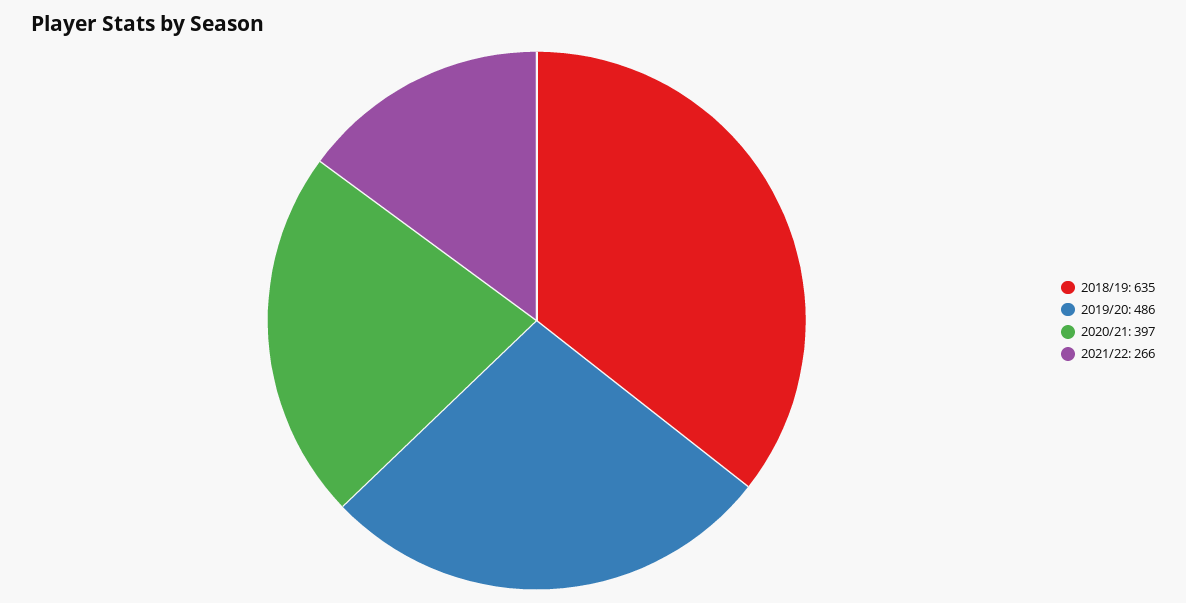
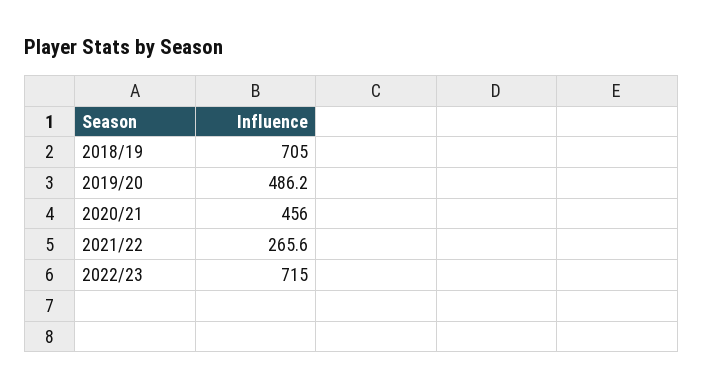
2018/19: 635 -> 705
2020/21: 397 -> 456
2022/23: none -> 715

